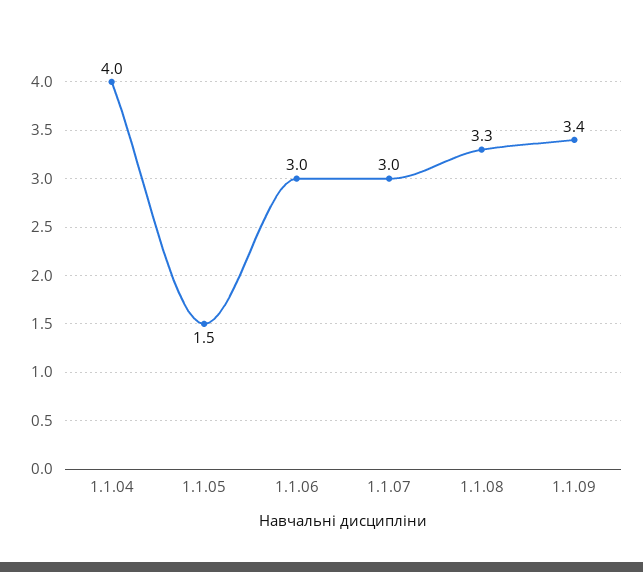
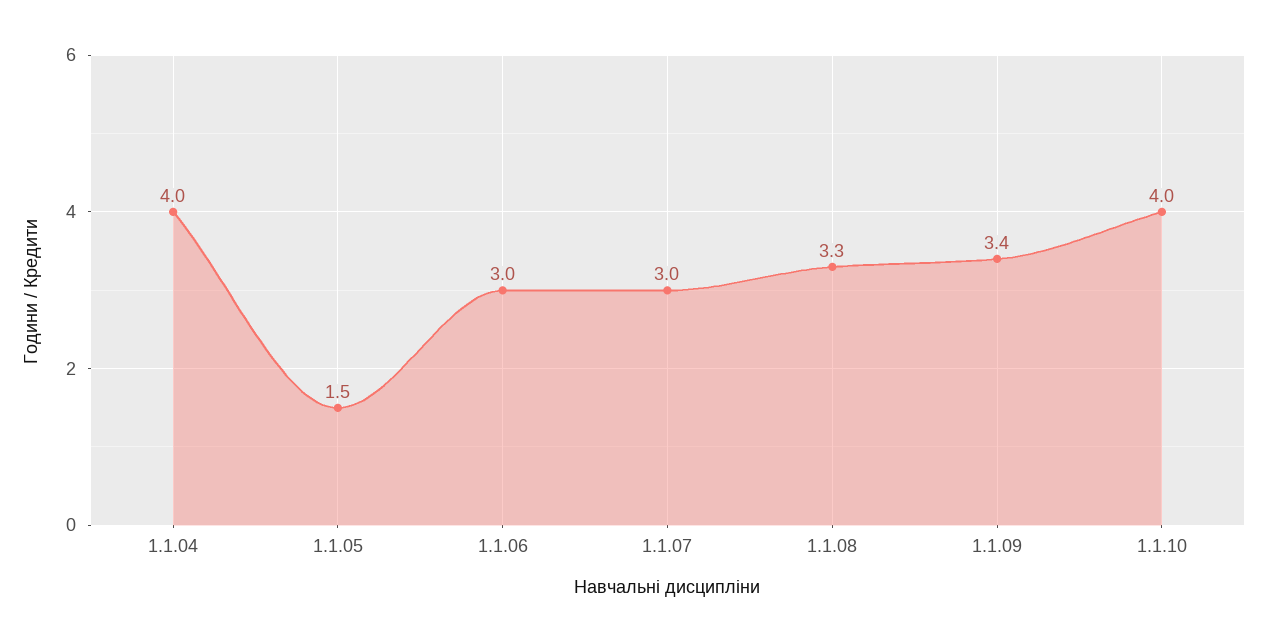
1.1.10: none -> 4

